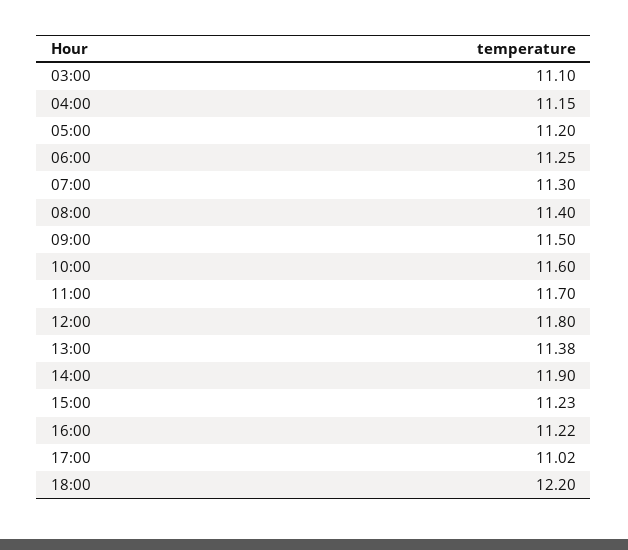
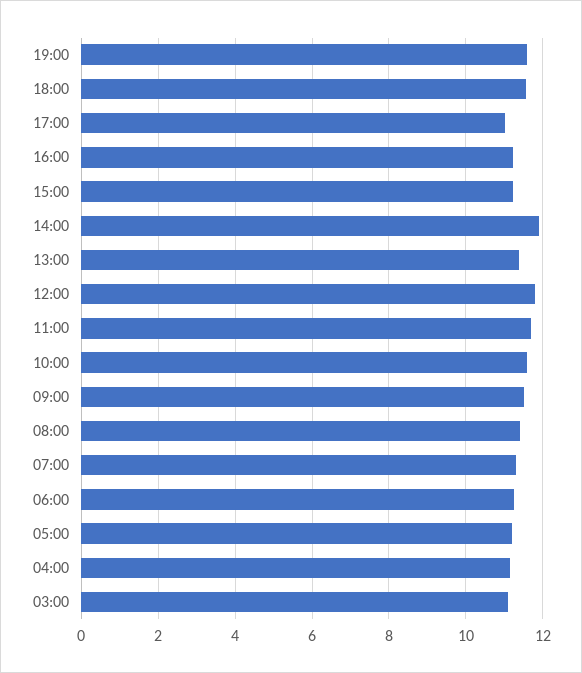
18:00: 12.2 -> 11.6
19:00: none -> 11.6

